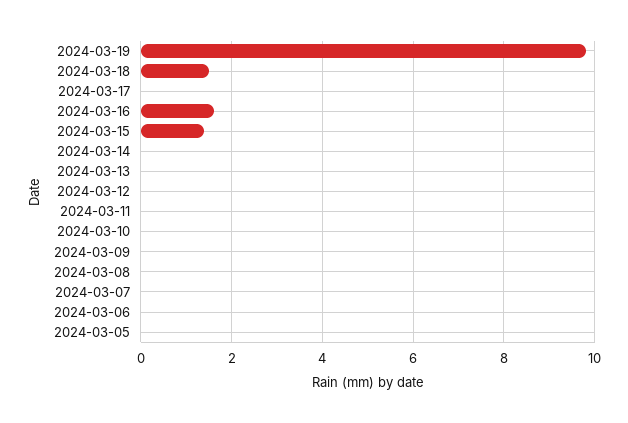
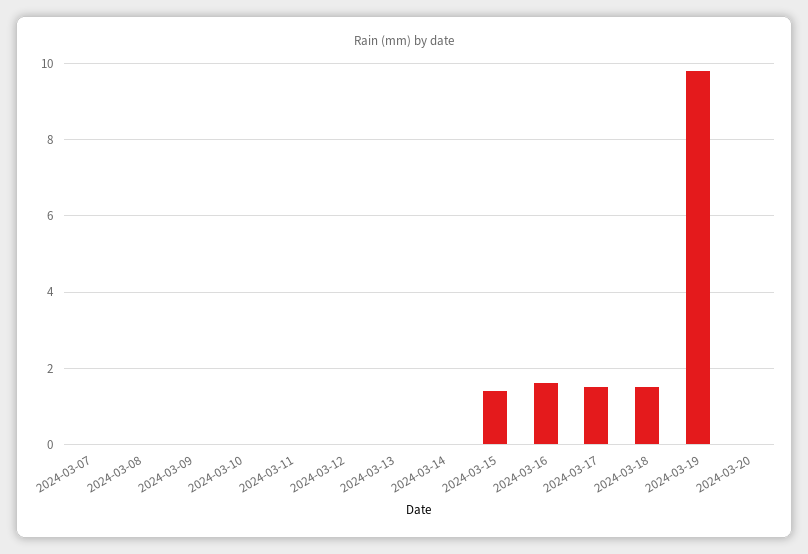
2024-03-17: 0 -> 1.5
2024-03-06: 0 -> none
2024-03-05: 0 -> none
2024-03-20: none -> 0

